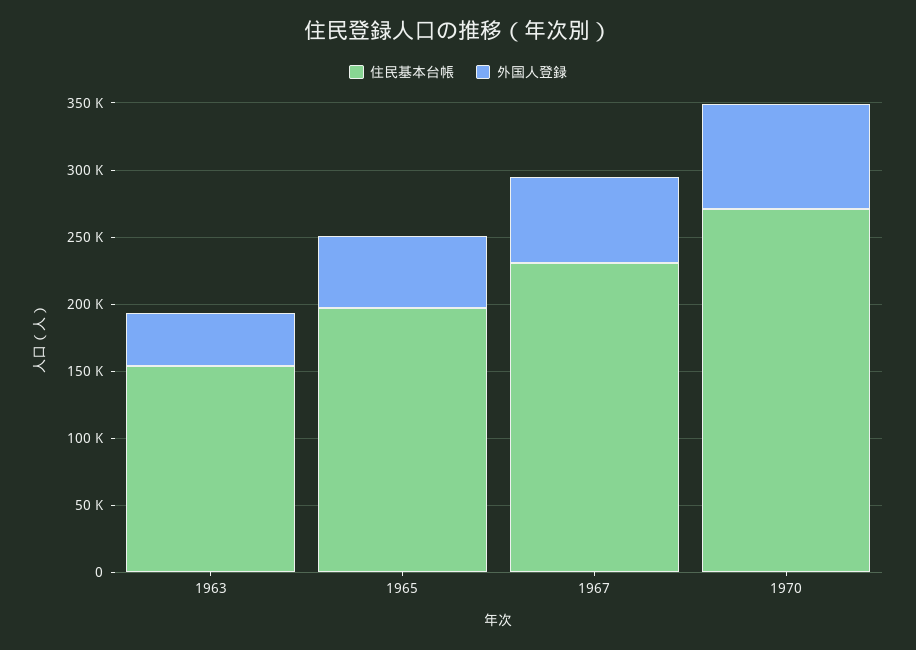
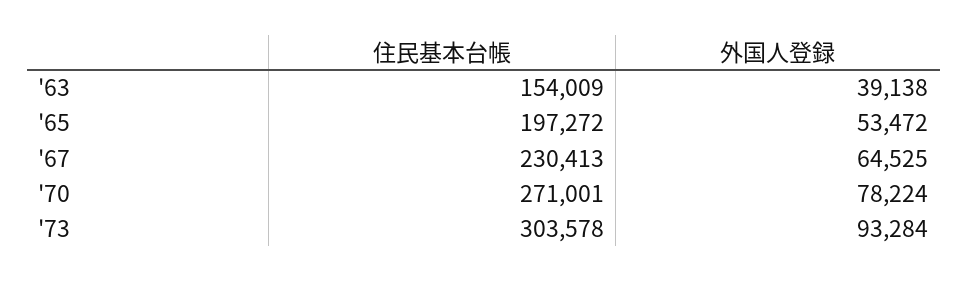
住民基本台帳, '73: none -> 303578
外国人登録, '73: none -> 93284

